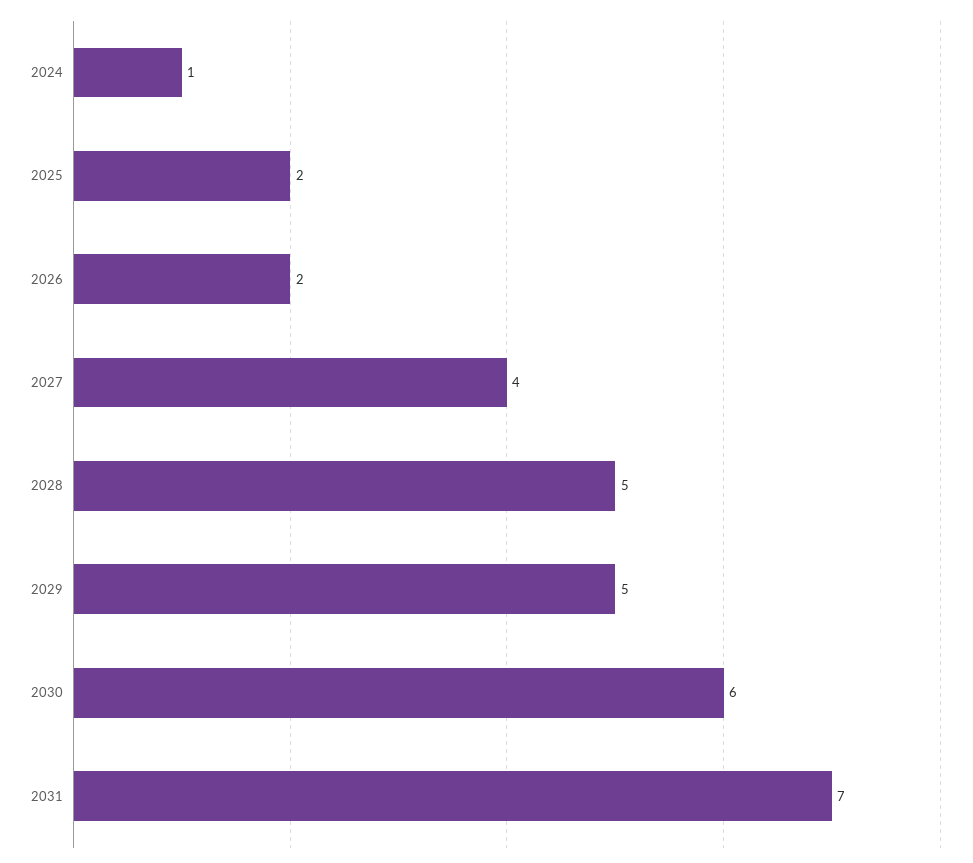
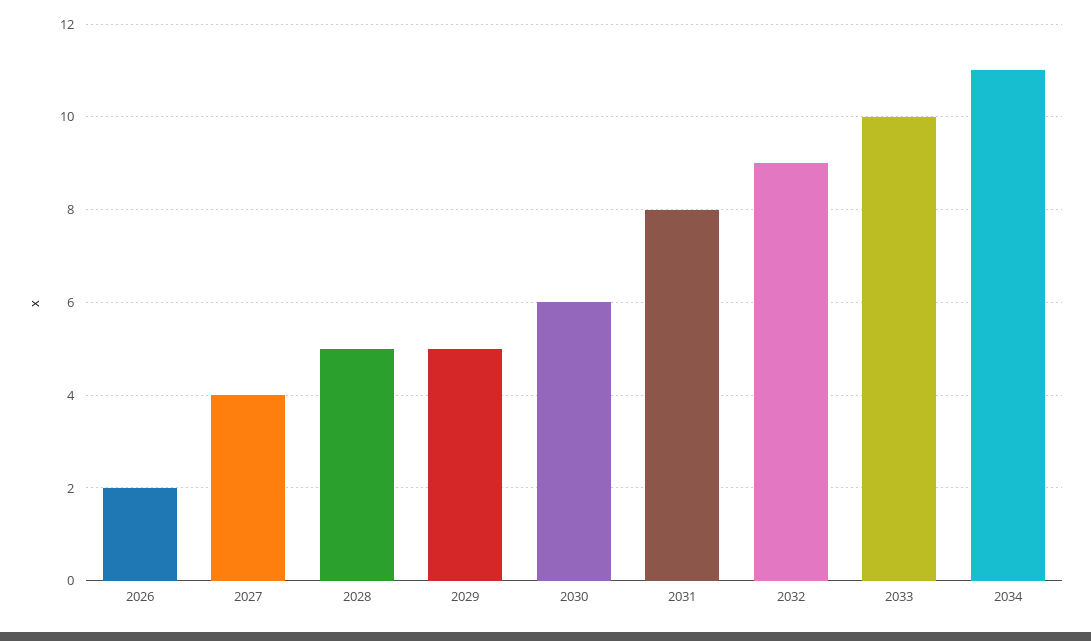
2024: 1 -> none
2025: 2 -> none
2031: 7 -> 8
2032: none -> 9
2033: none -> 10
2034: none -> 11

